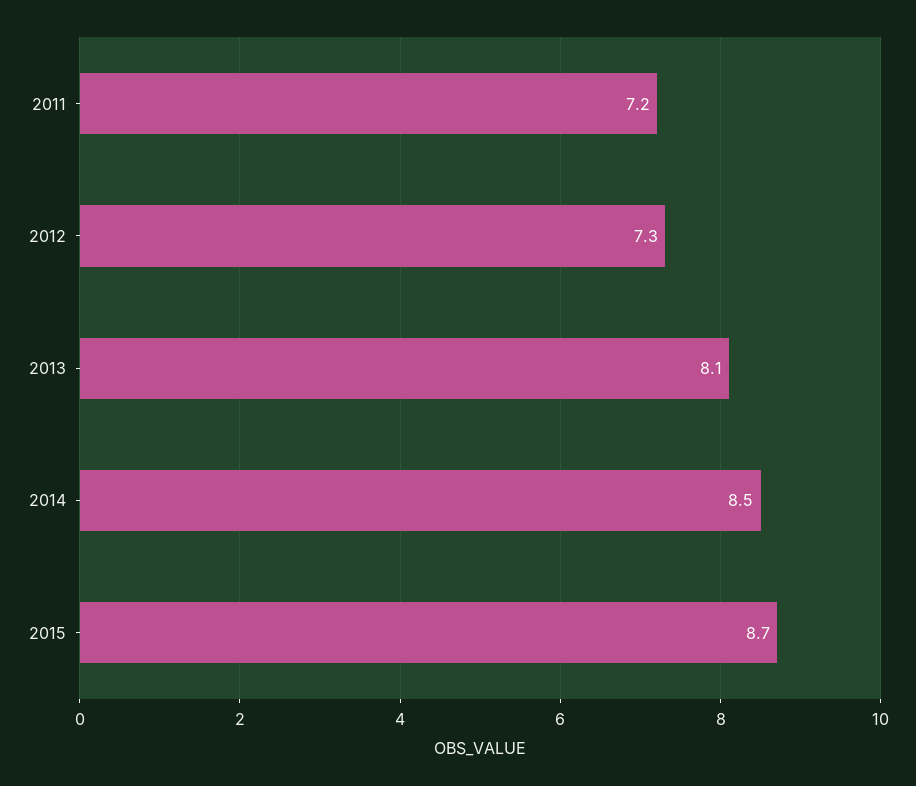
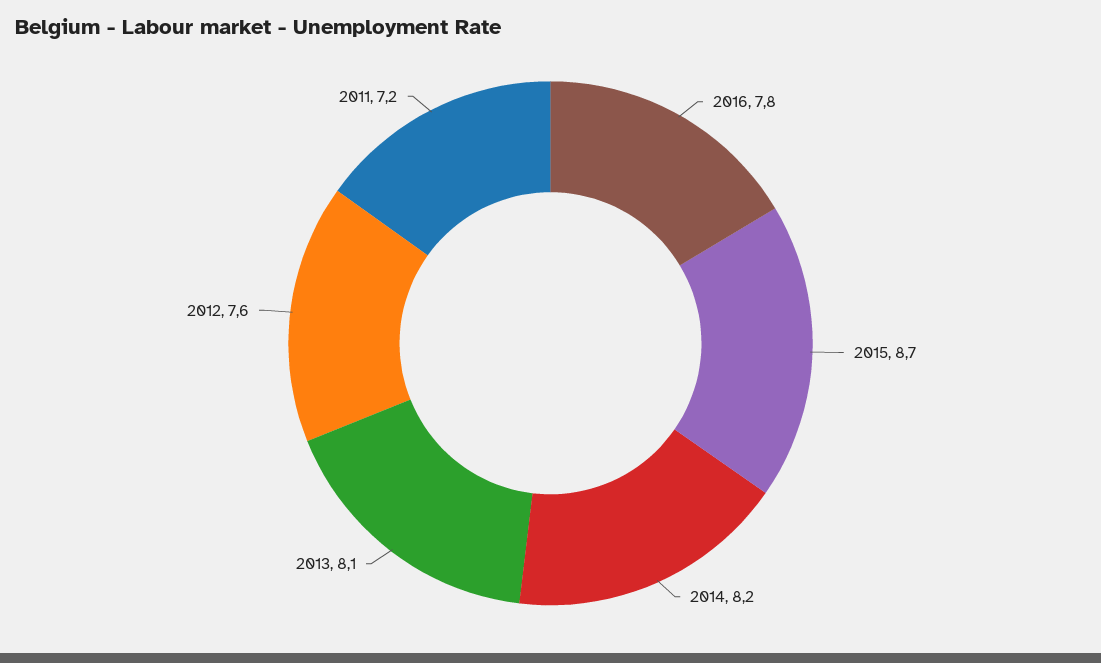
2012: 7.3 -> 7.6
2014: 8.5 -> 8.2
2016: none -> 7.8

